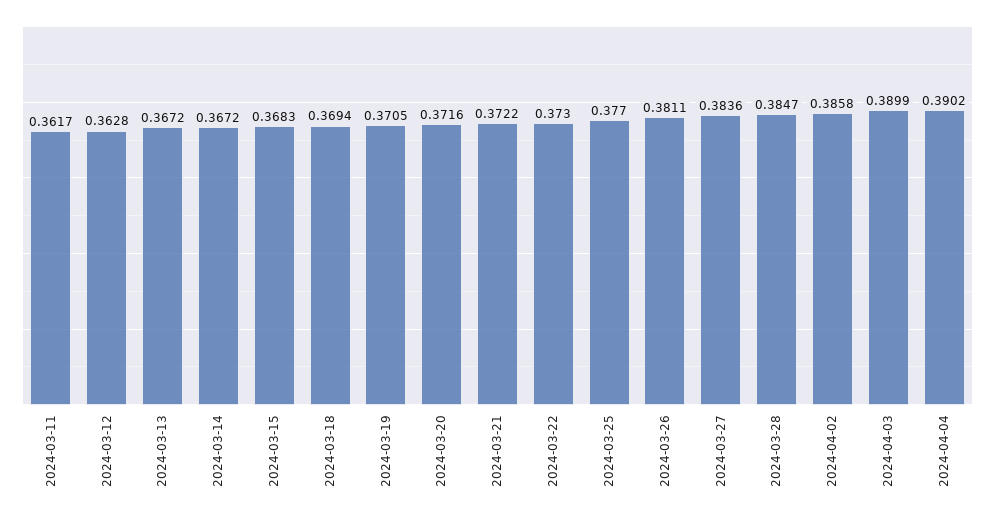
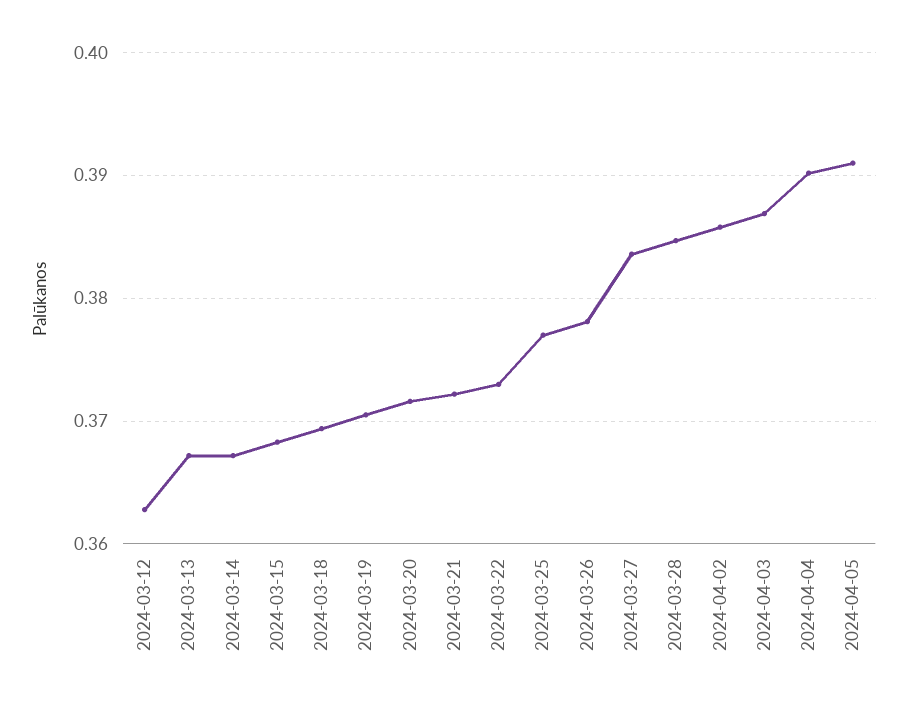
2024-03-11: 0.3617 -> none
2024-03-26: 0.3811 -> 0.378
2024-04-03: 0.3899 -> 0.387
2024-04-05: none -> 0.391

